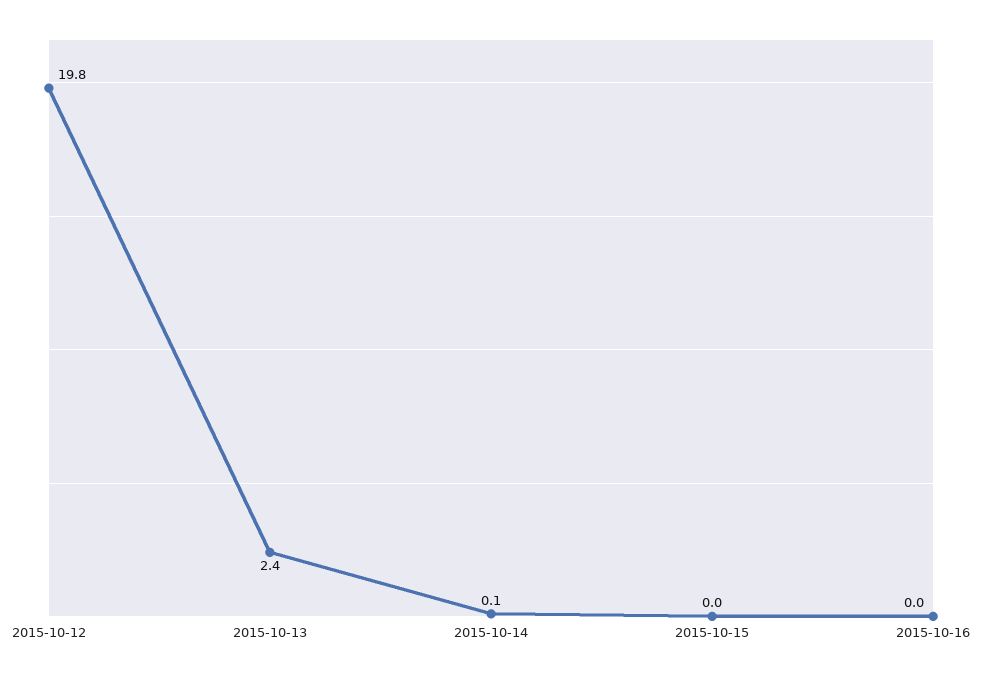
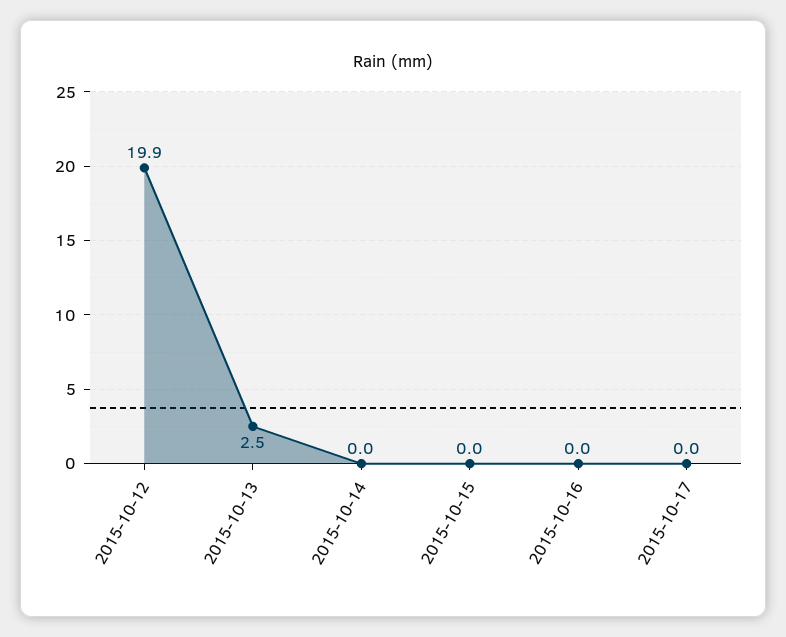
2015-10-12: 19.8 -> 19.9
2015-10-13: 2.4 -> 2.5
2015-10-14: 0.1 -> 0
2015-10-17: none -> 0

